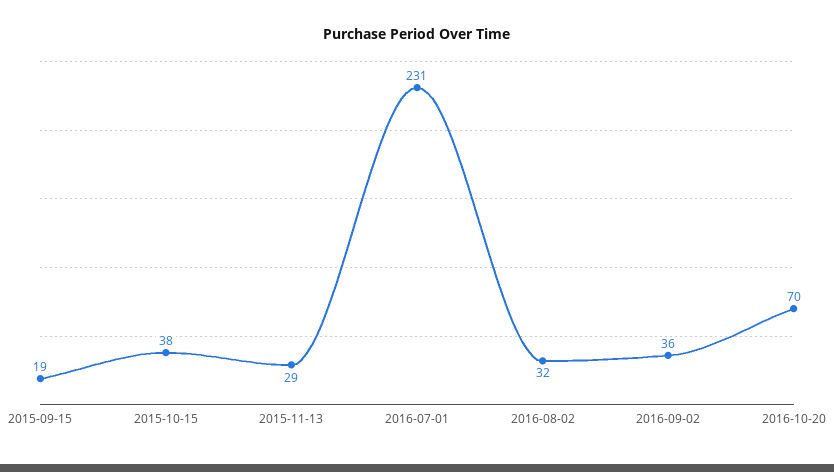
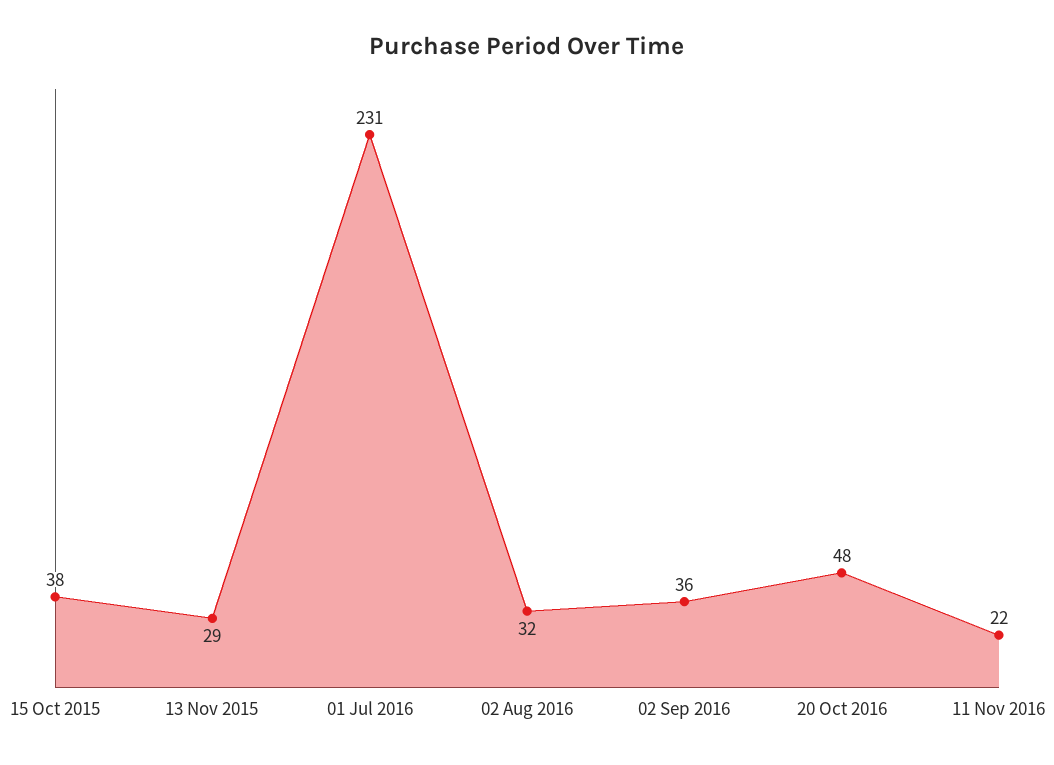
2015-09-15: 19 -> none
2016-10-20: 70 -> 48
11 Nov 2016: none -> 22

